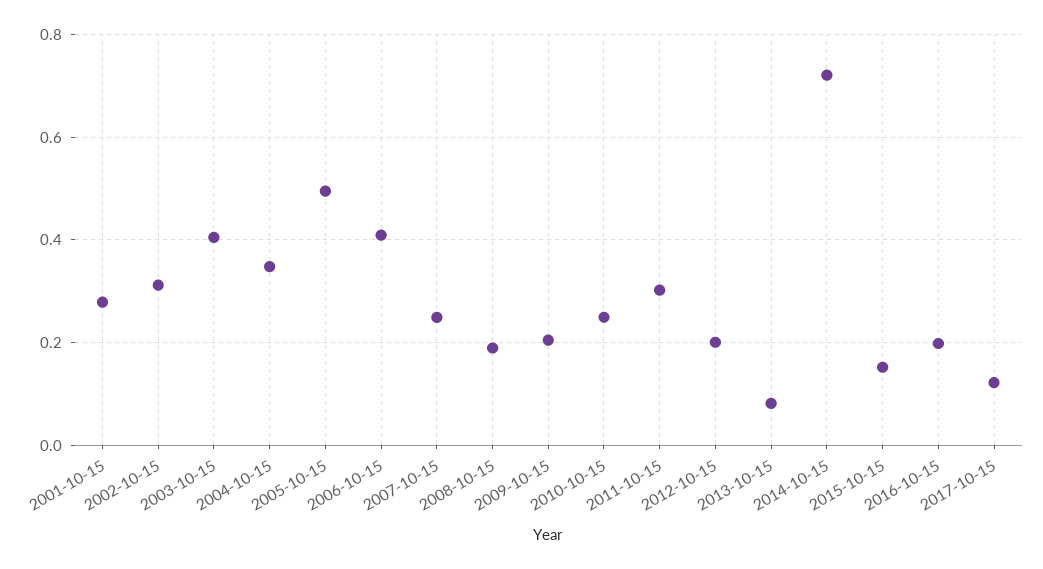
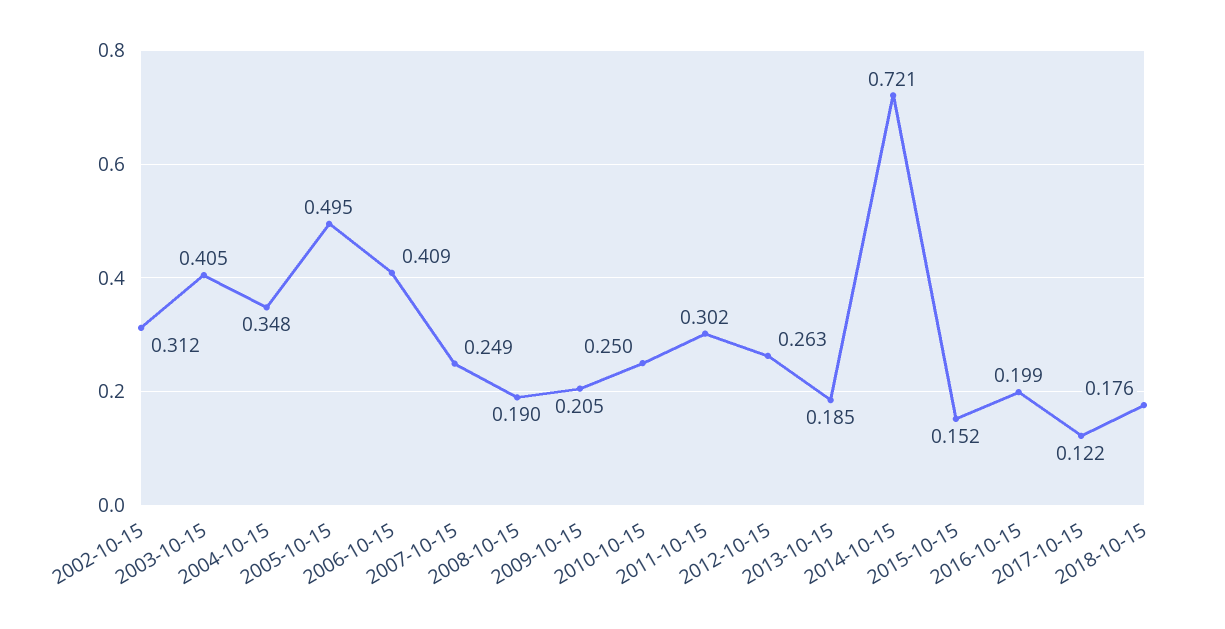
2001-10-15: 0.28 -> none
2012-10-15: 0.2 -> 0.263
2013-10-15: 0.08 -> 0.185
2018-10-15: none -> 0.176

